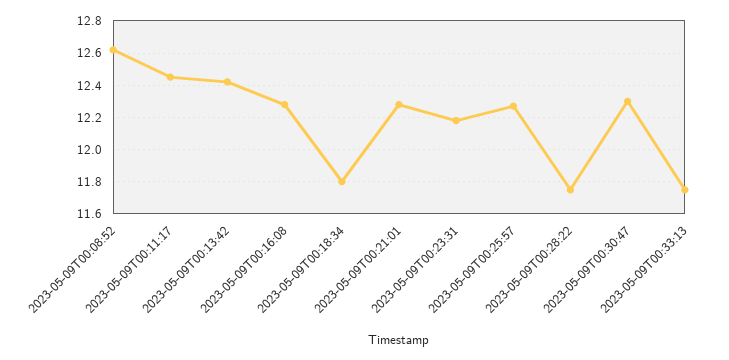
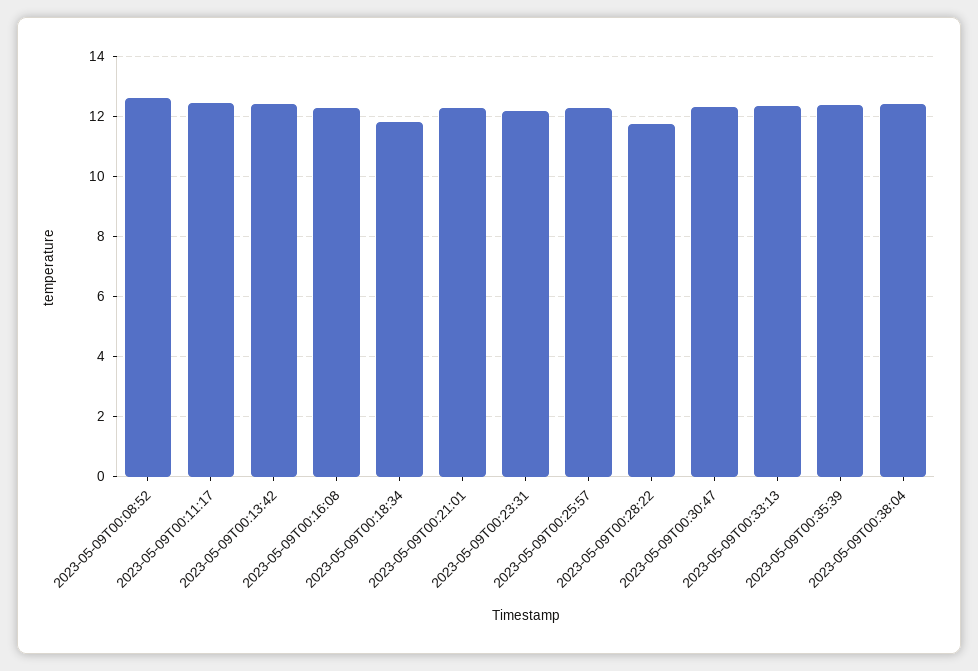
2023-05-09T00:33:13: 11.75 -> 12.4
2023-05-09T00:35:39: none -> 12.4
2023-05-09T00:38:04: none -> 12.4

